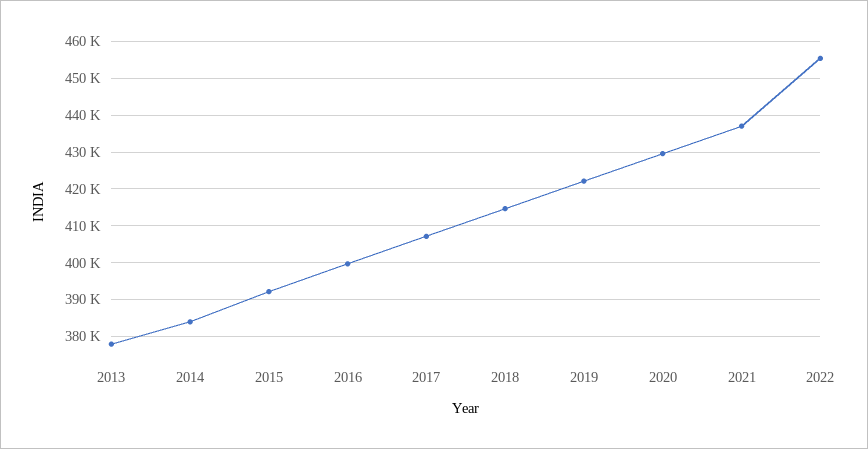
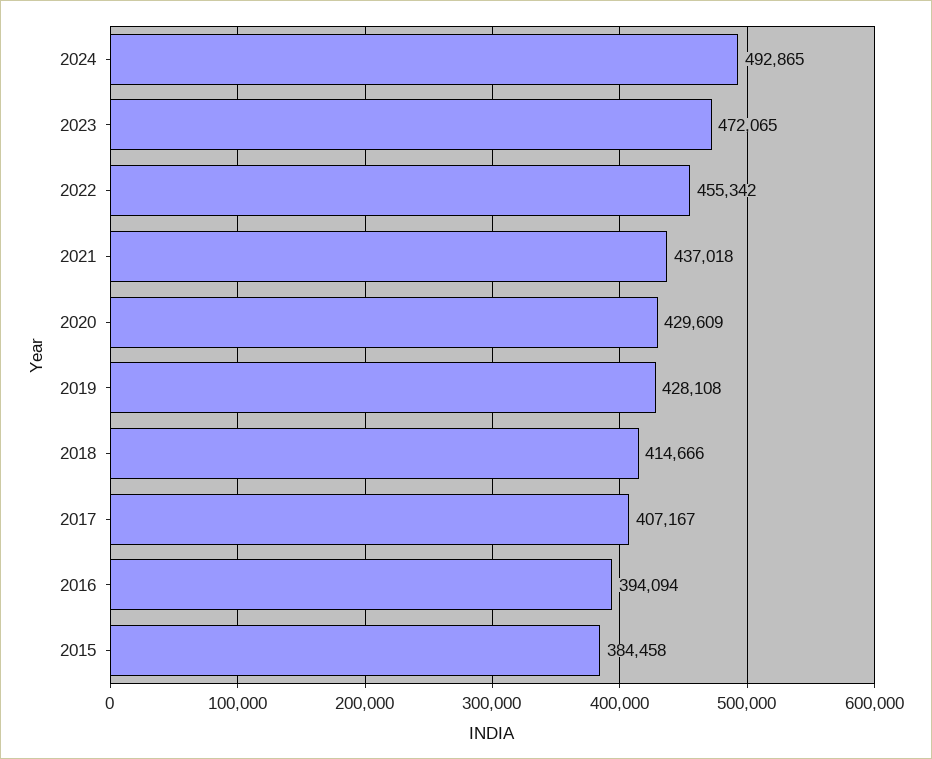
2013: 378000 -> none
2014: 384000 -> none
2015: 392000 -> 384458
2016: 400000 -> 394094
2019: 422000 -> 428108
2024: none -> 492865
2023: none -> 472065

